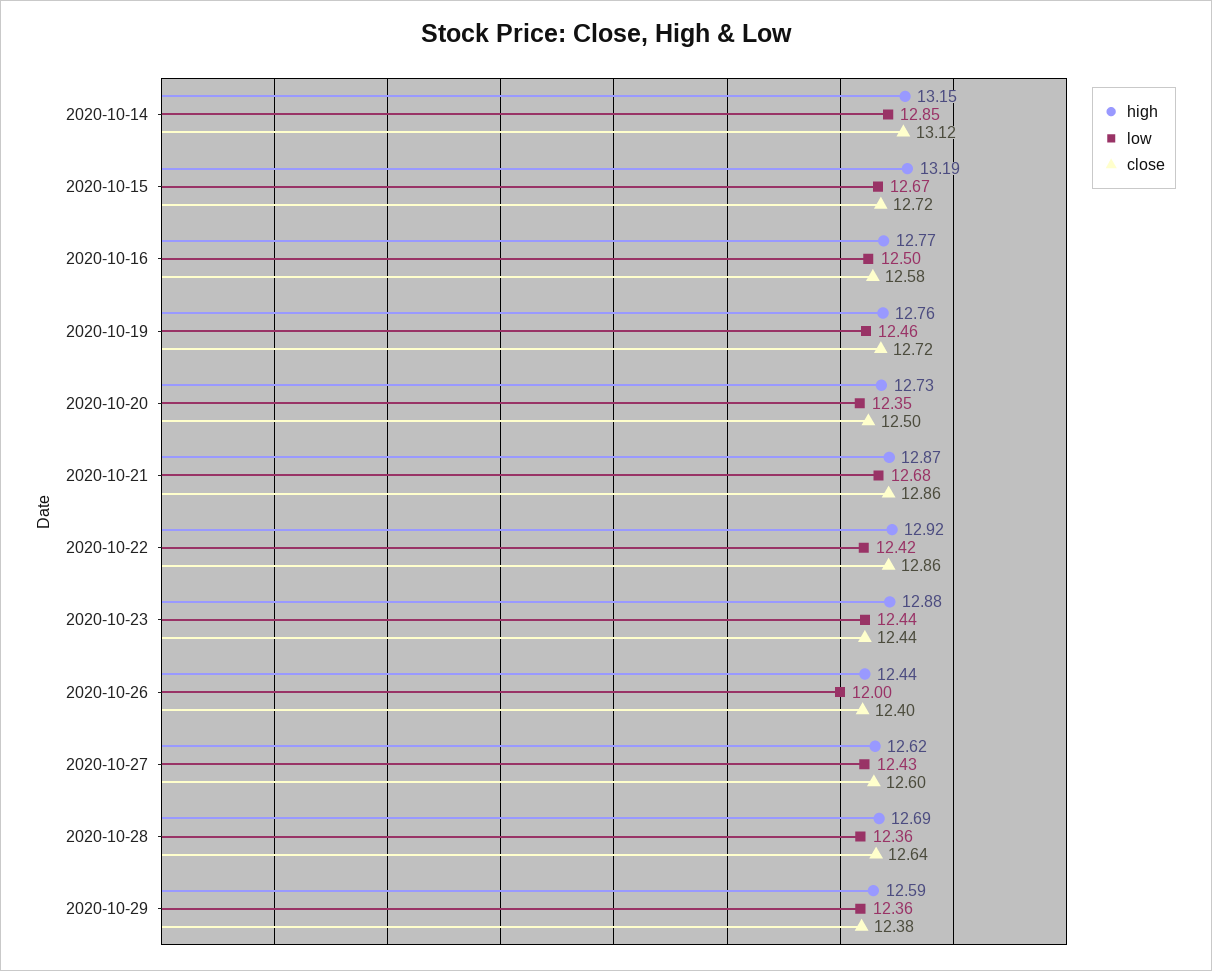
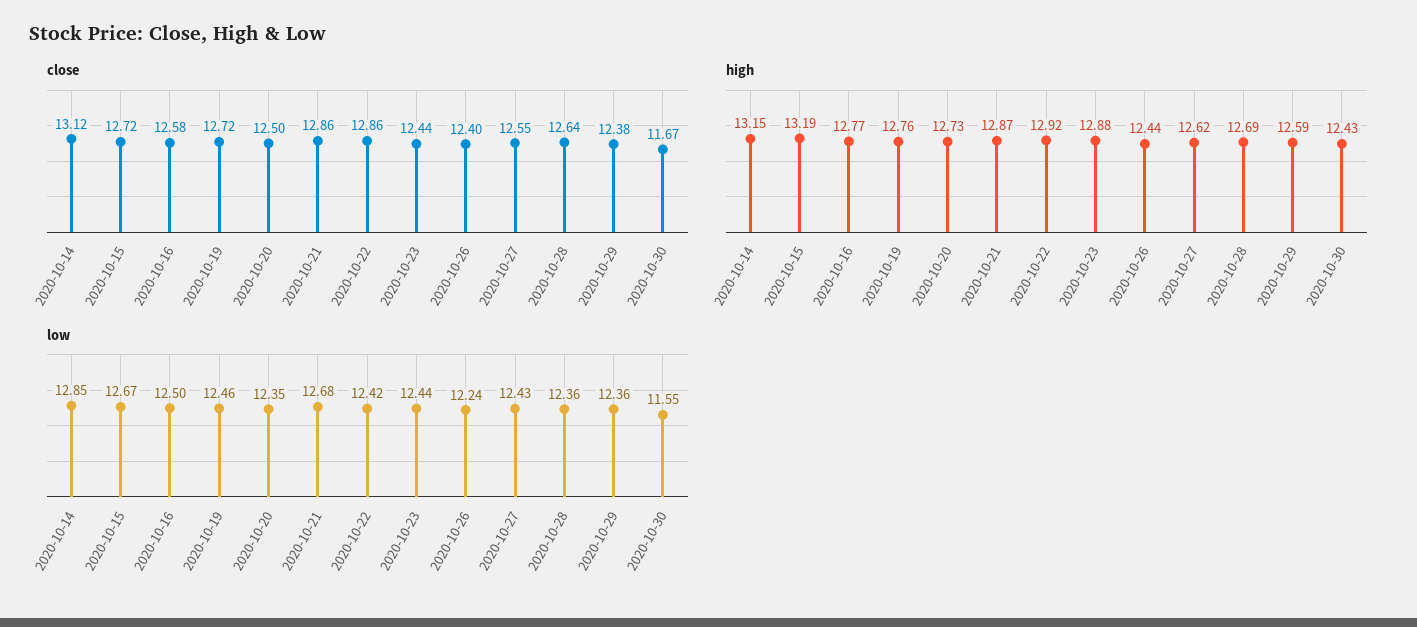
low, 2020-10-26: 12 -> 12.24
close, 2020-10-27: 12.6 -> 12.55
close, 2020-10-30: none -> 11.67
high, 2020-10-30: none -> 12.43
low, 2020-10-30: none -> 11.55

